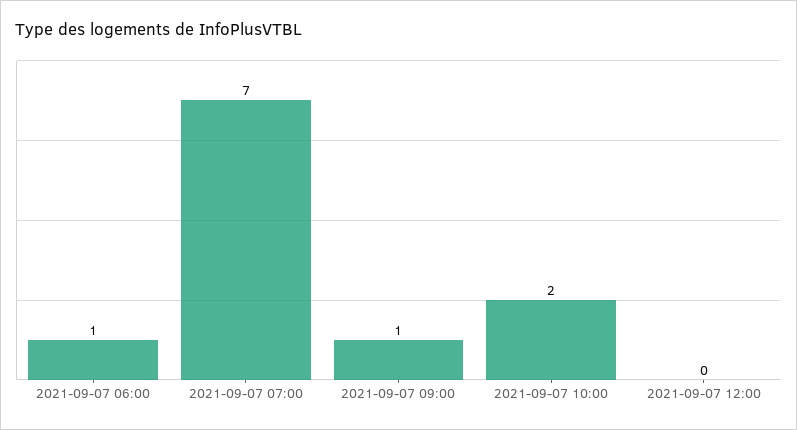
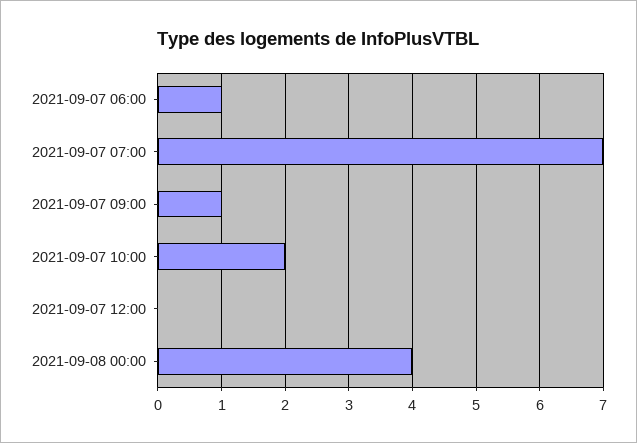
2021-09-08 00:00: none -> 4

